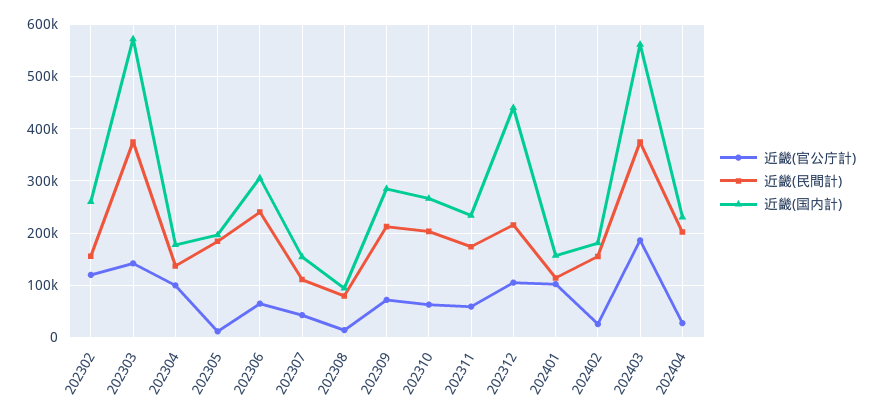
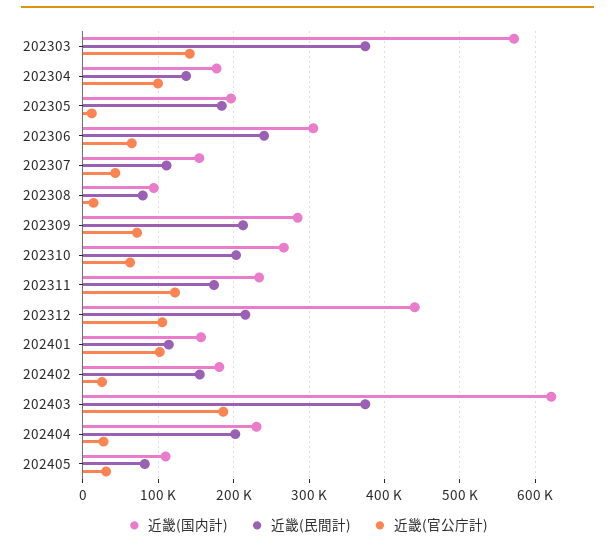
近畿(官公庁計), 202302: 120000 -> none
近畿(民間計), 202302: 160000 -> none
近畿(国内計), 202302: 260000 -> none
近畿(官公庁計), 202311: 60000 -> 120000
近畿(国内計), 202403: 560000 -> 620000
近畿(国内計), 202405: none -> 110000
近畿(民間計), 202405: none -> 80000
近畿(官公庁計), 202405: none -> 30000

